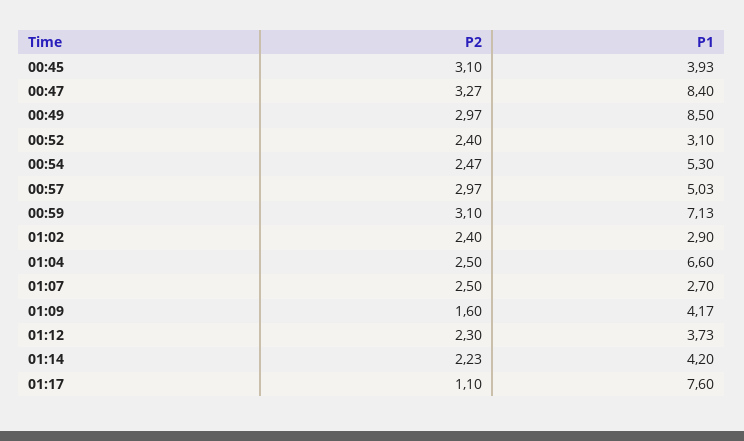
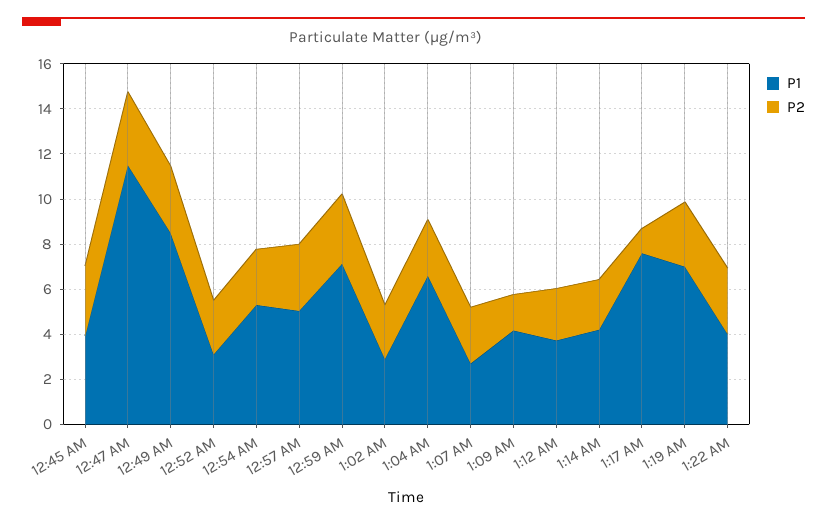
P1, 00:47: 8.4 -> 11.5
P1, 1:19 AM: none -> 7
P2, 1:19 AM: none -> 3
P1, 1:22 AM: none -> 4
P2, 1:22 AM: none -> 3

